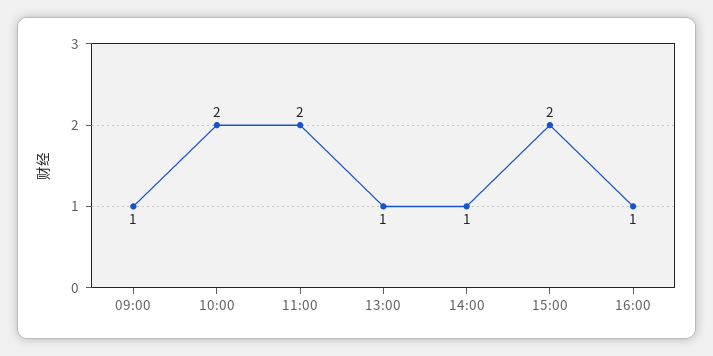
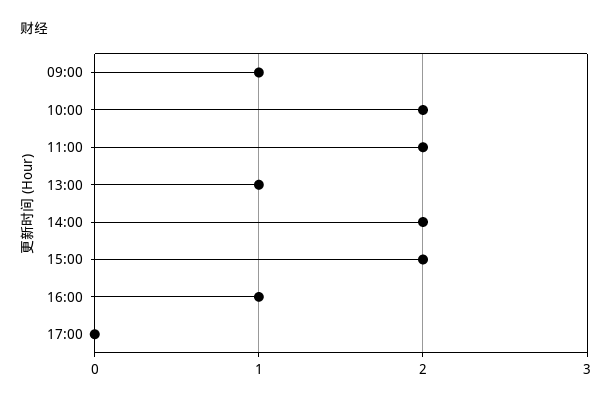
14:00: 1 -> 2
17:00: none -> 0

